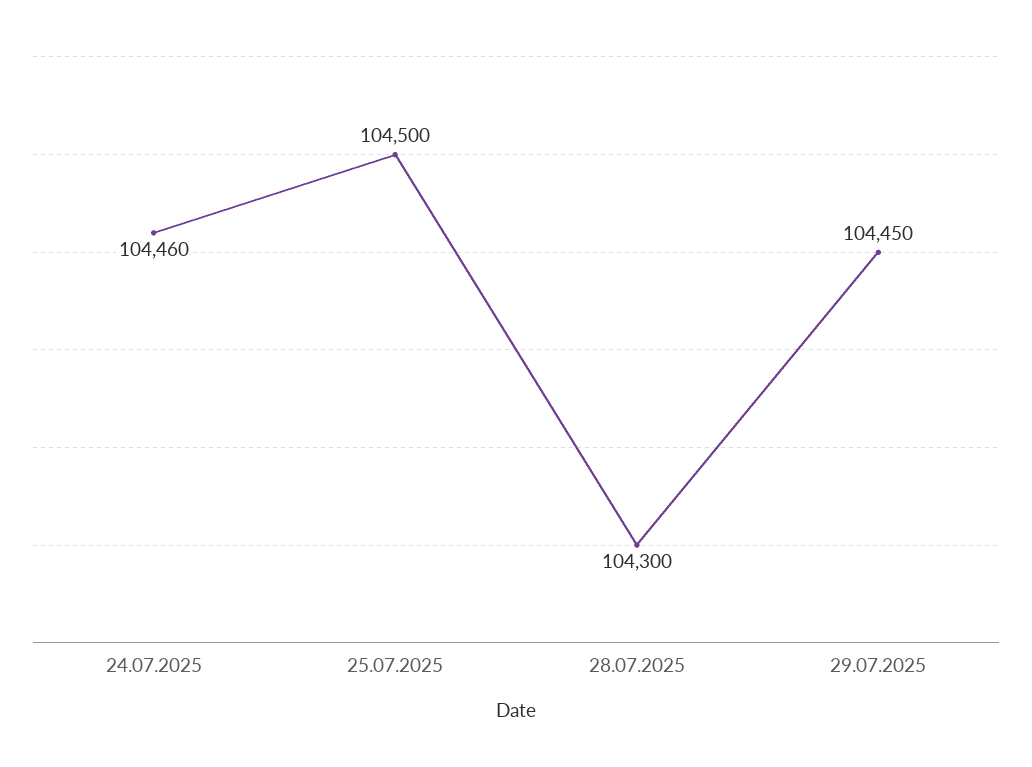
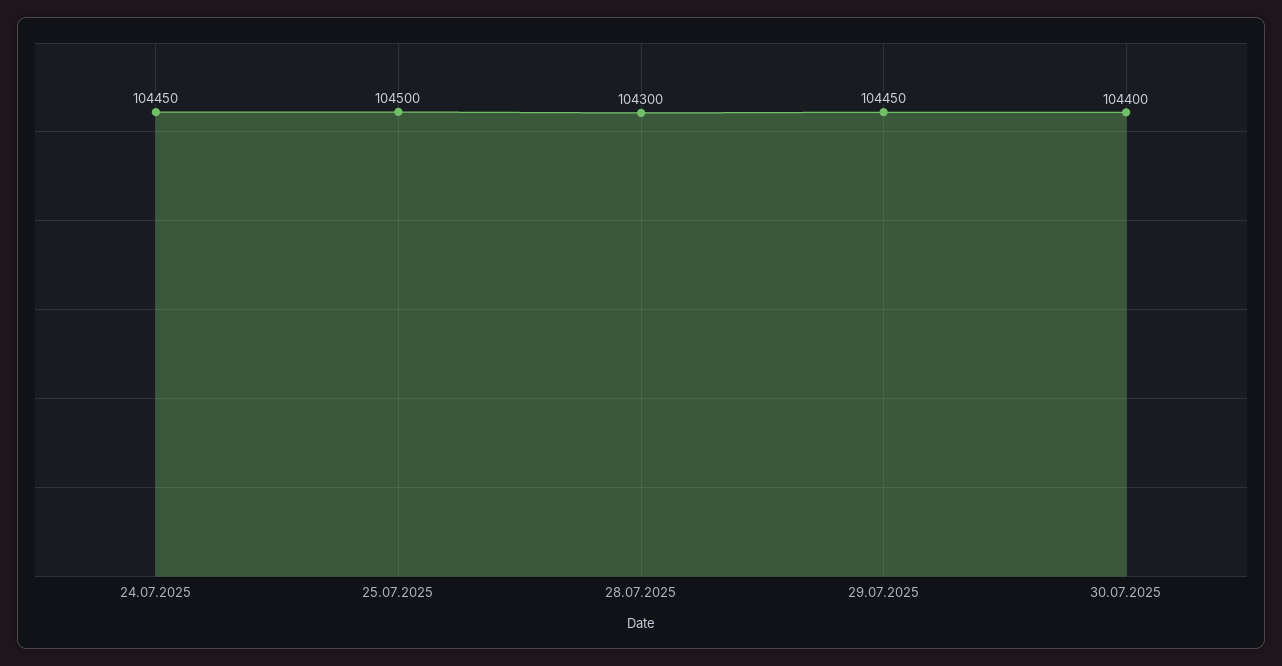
24.07.2025: 104460 -> 104450
30.07.2025: none -> 104400

